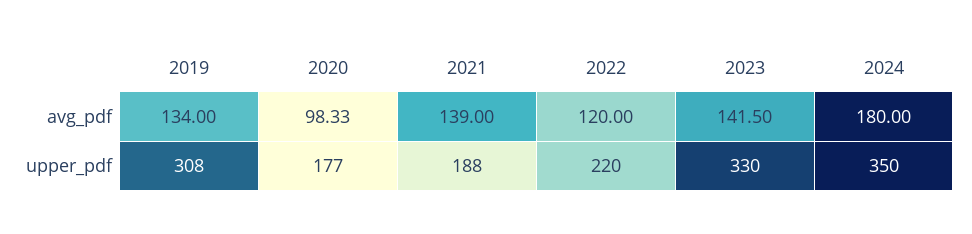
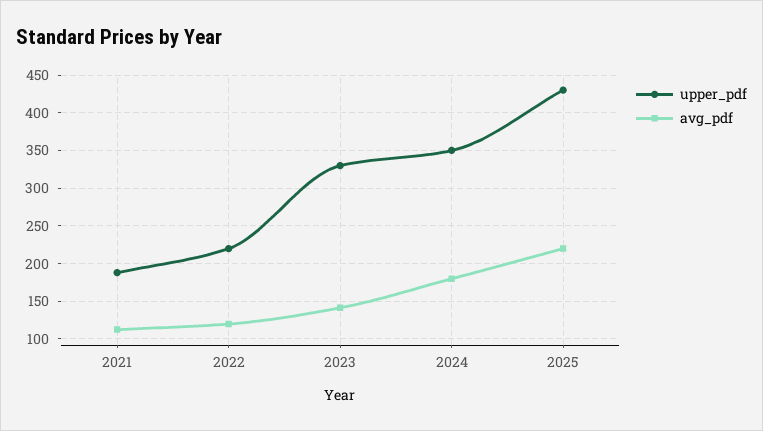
avg_pdf, 2019: 134 -> none
avg_pdf, 2020: 98.33 -> none
avg_pdf, 2021: 139 -> 110
upper_pdf, 2019: 308 -> none
upper_pdf, 2020: 177 -> none
upper_pdf, 2025: none -> 430
avg_pdf, 2025: none -> 220

